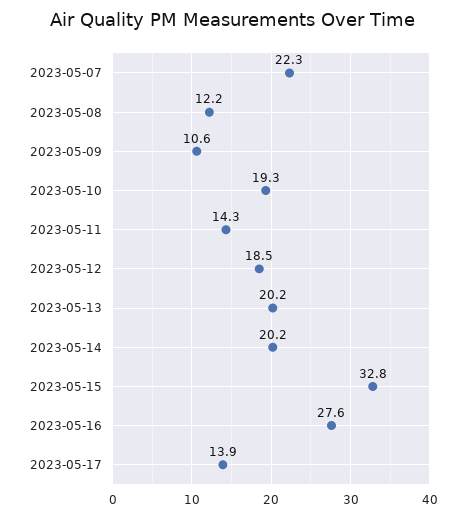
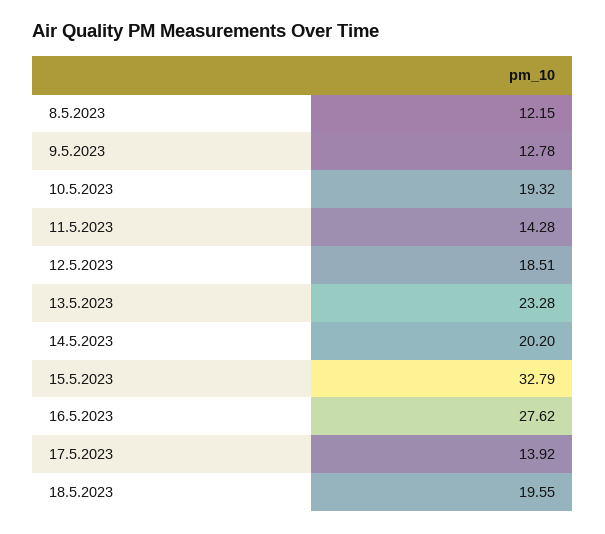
2023-05-07: 22.3 -> none
2023-05-09: 10.6 -> 12.78
2023-05-13: 20.2 -> 23.28
18.5.2023: none -> 19.55

